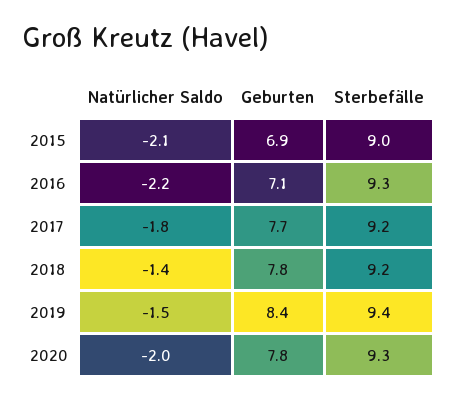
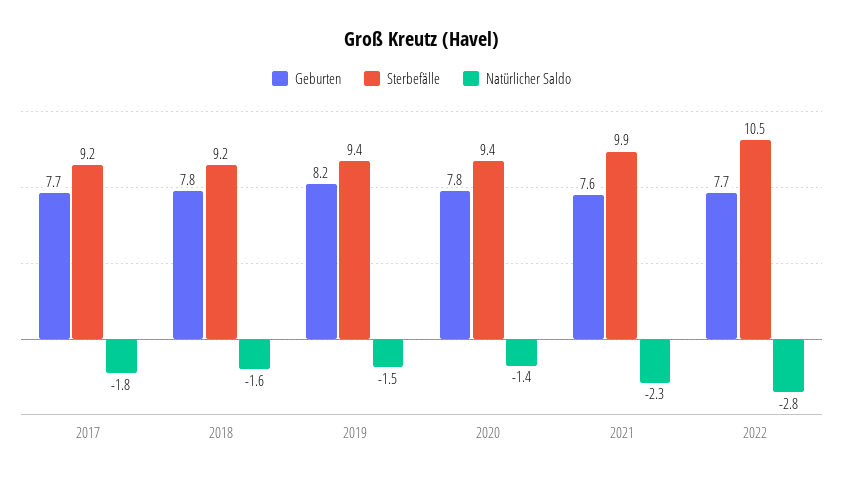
Natürlicher Saldo, 2015: -2.1 -> none
Geburten, 2015: 6.9 -> none
Sterbefälle, 2015: 9 -> none
Natürlicher Saldo, 2016: -2.2 -> none
Geburten, 2016: 7.1 -> none
Sterbefälle, 2016: 9.3 -> none
Natürlicher Saldo, 2018: -1.4 -> -1.6
Geburten, 2019: 8.4 -> 8.2
Natürlicher Saldo, 2020: -2 -> -1.4
Sterbefälle, 2020: 9.3 -> 9.4
Geburten, 2021: none -> 7.6
Sterbefälle, 2021: none -> 9.9
Natürlicher Saldo, 2021: none -> -2.3
Geburten, 2022: none -> 7.7
Sterbefälle, 2022: none -> 10.5
Natürlicher Saldo, 2022: none -> -2.8

